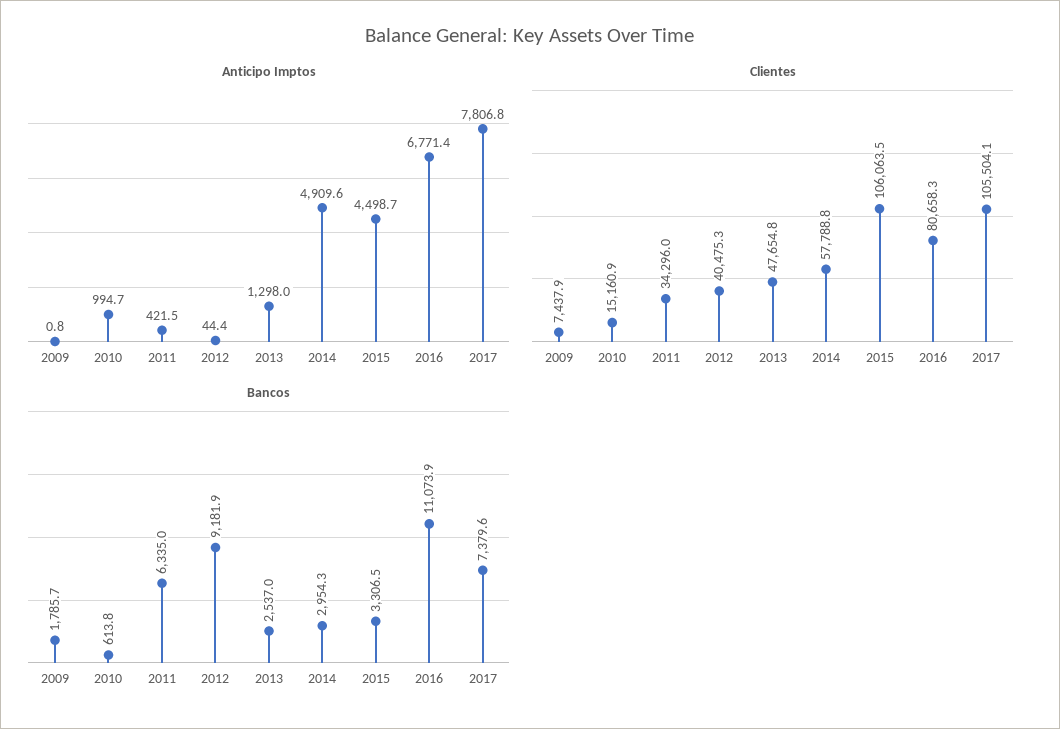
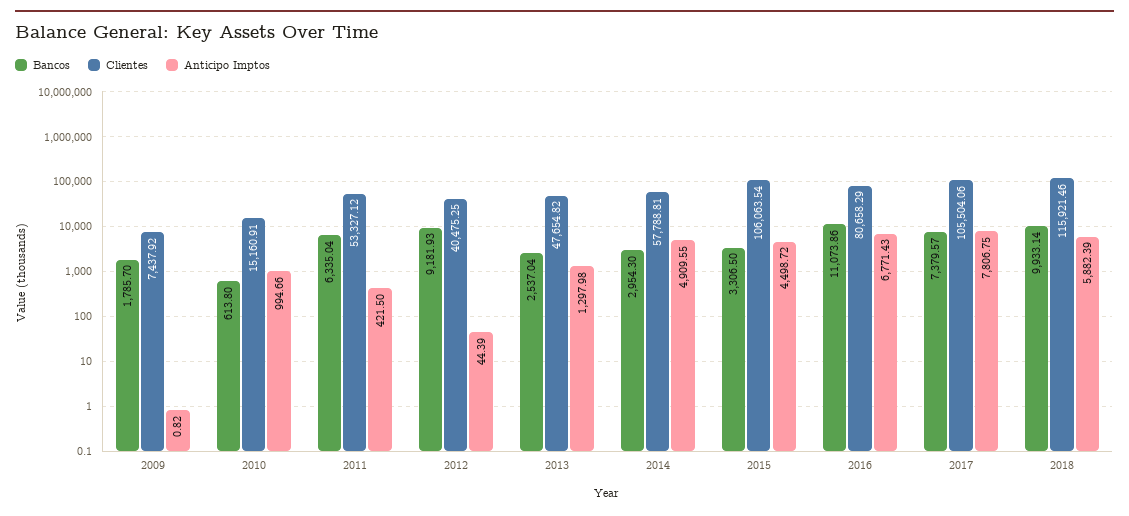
Clientes, 2011: 34296 -> 53327.12
Bancos, 2018: none -> 9933.14
Clientes, 2018: none -> 115921.46
Anticipo Imptos, 2018: none -> 5882.39

